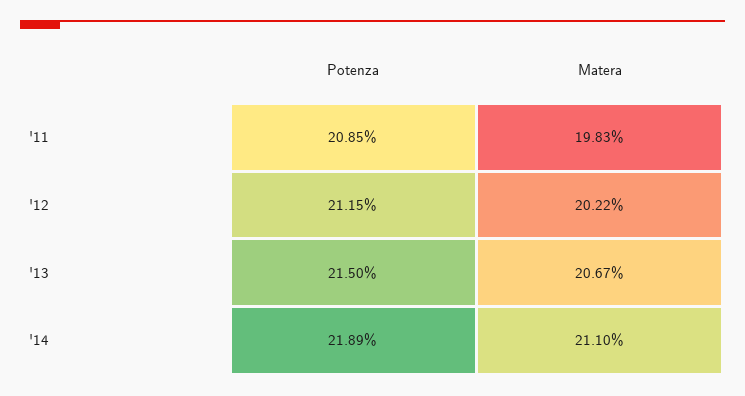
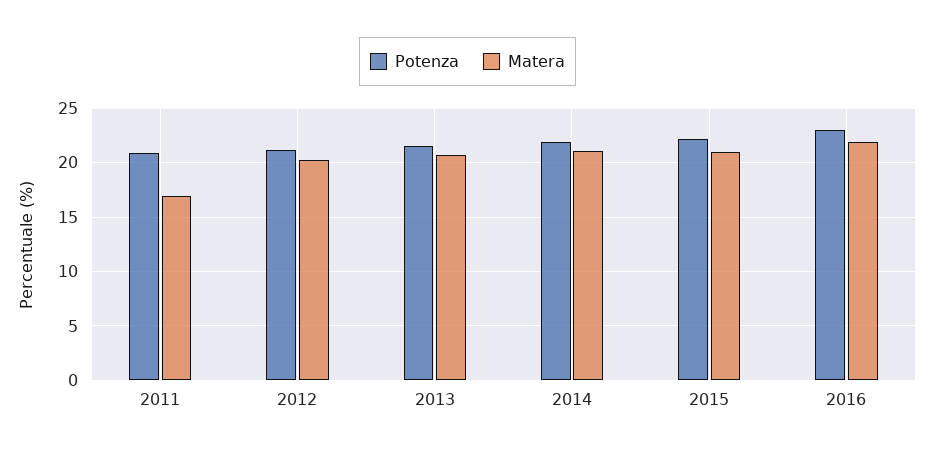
Matera, '11: 19.83 -> 17
Potenza, 2015: none -> 22
Matera, 2015: none -> 21
Potenza, 2016: none -> 23
Matera, 2016: none -> 22

